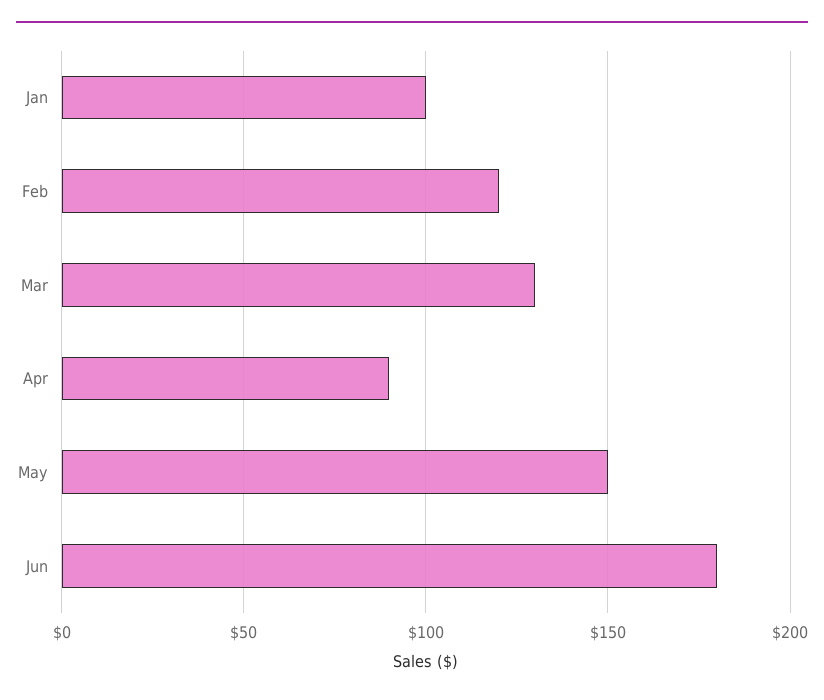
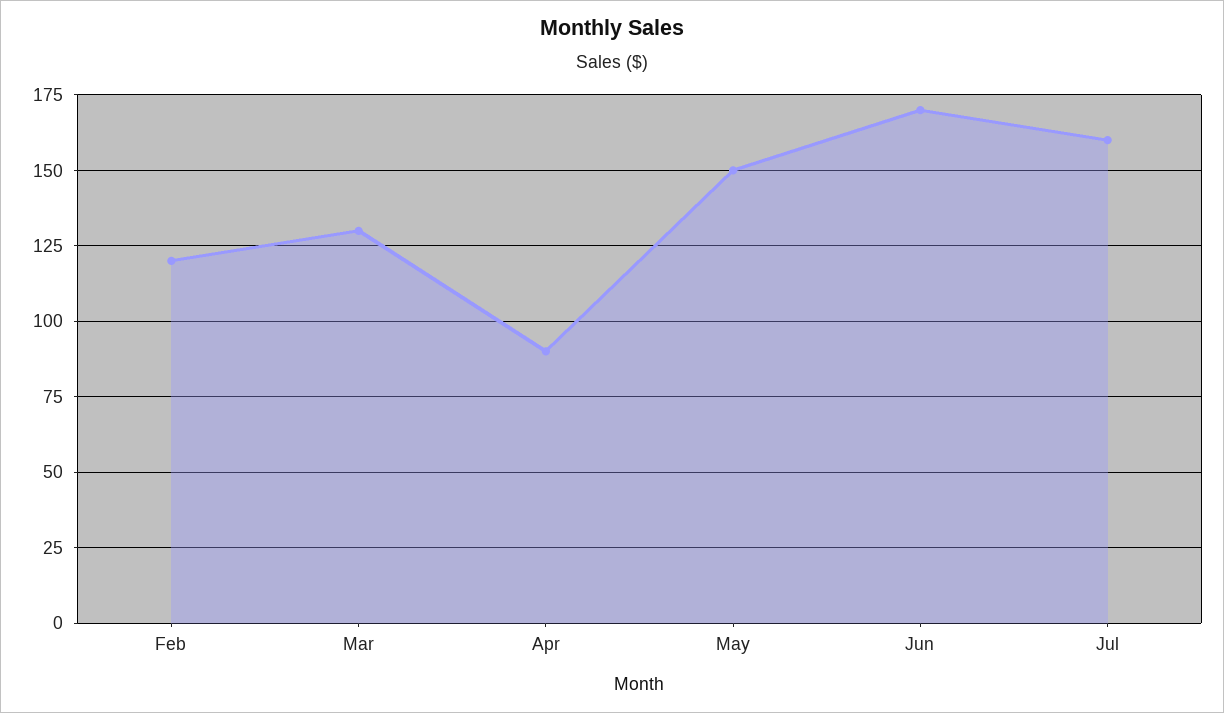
Jan: 100 -> none
Jun: 180 -> 170
Jul: none -> 160

